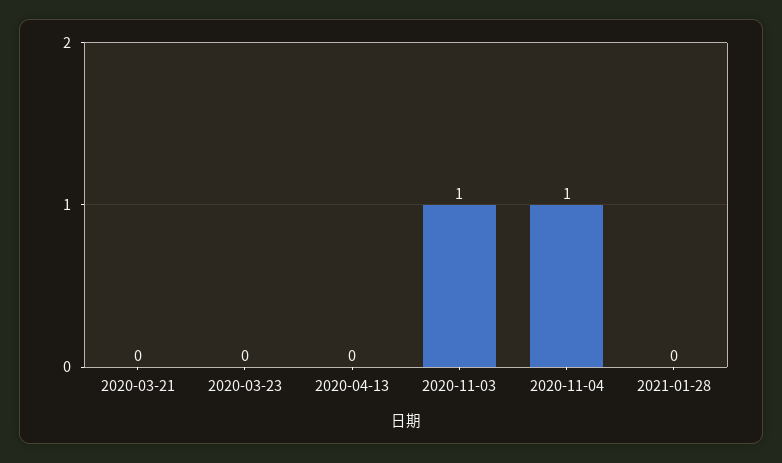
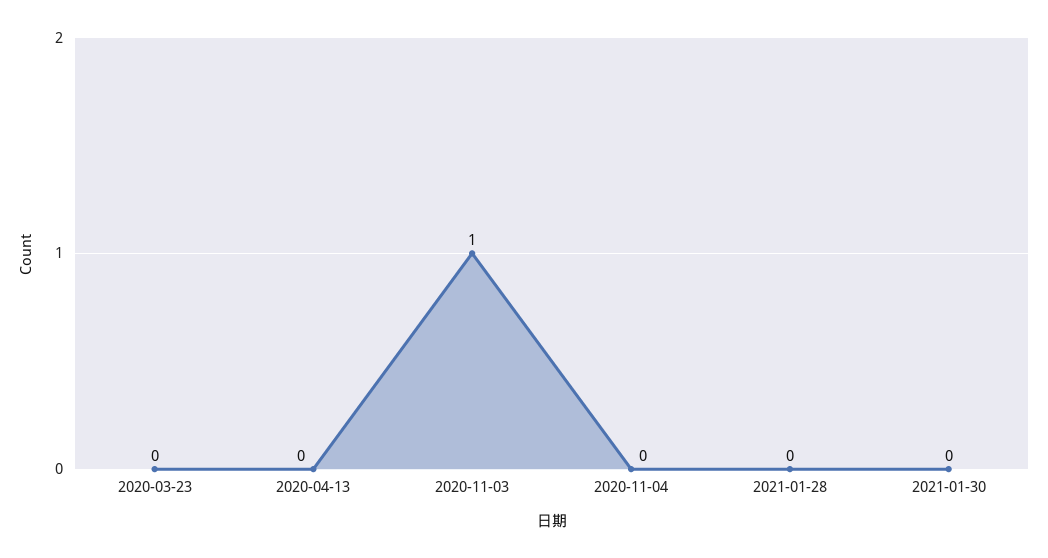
2020-03-21: 0 -> none
2020-11-04: 1 -> 0
2021-01-30: none -> 0

